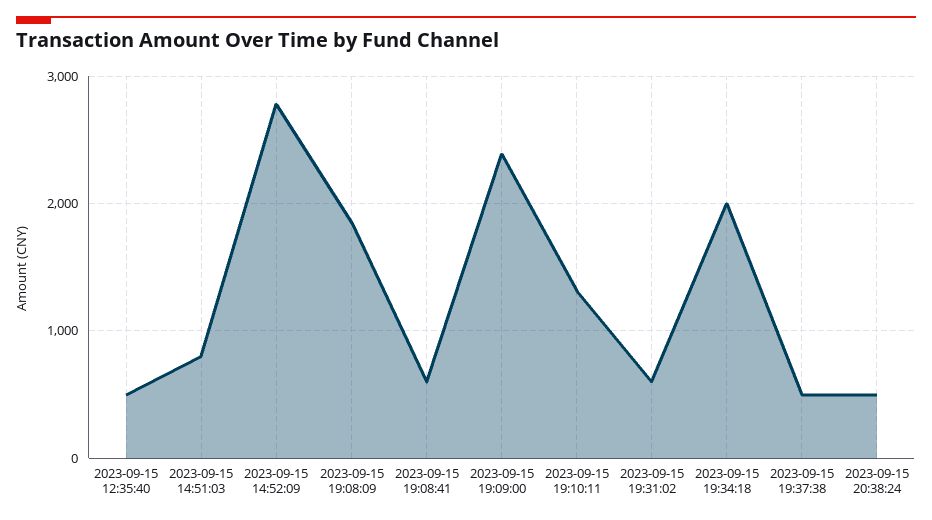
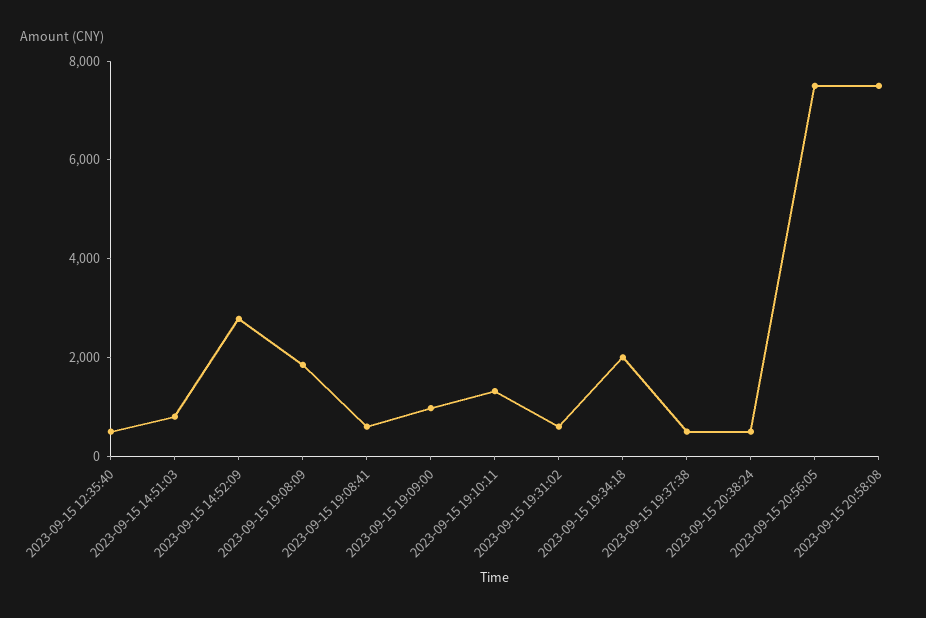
2023-09-15 19:09:00: 2400 -> 1000
2023-09-15 20:56:05: none -> 7500
2023-09-15 20:58:08: none -> 7500

